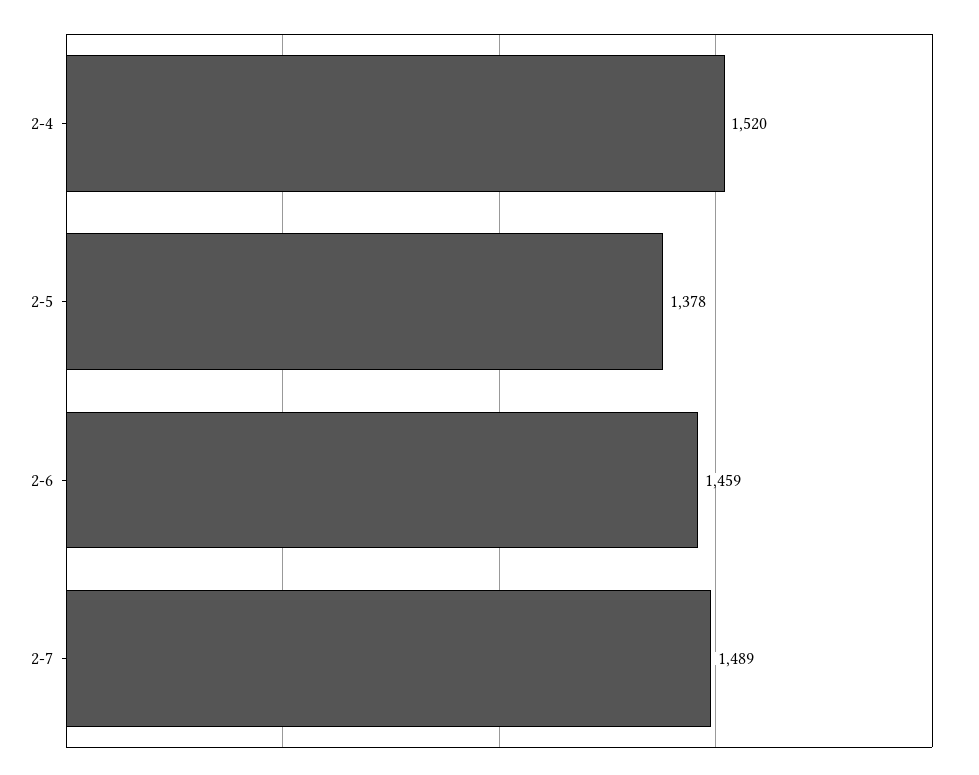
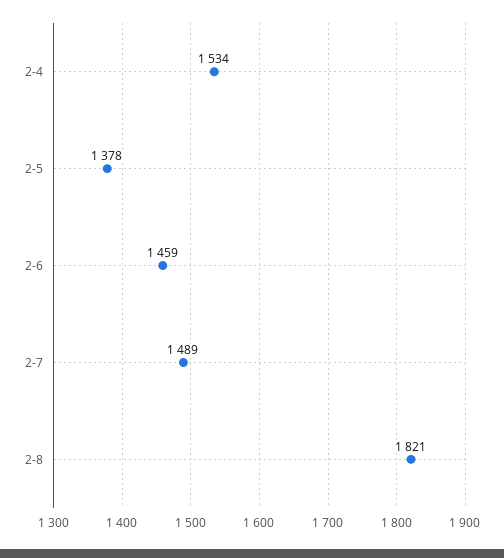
2-4: 1520 -> 1534
2-8: none -> 1821

